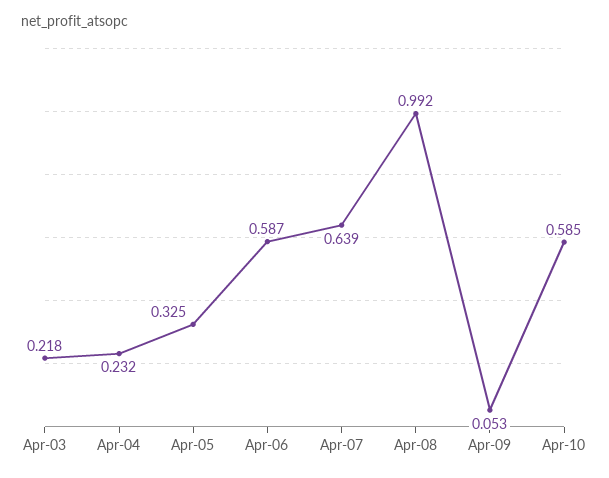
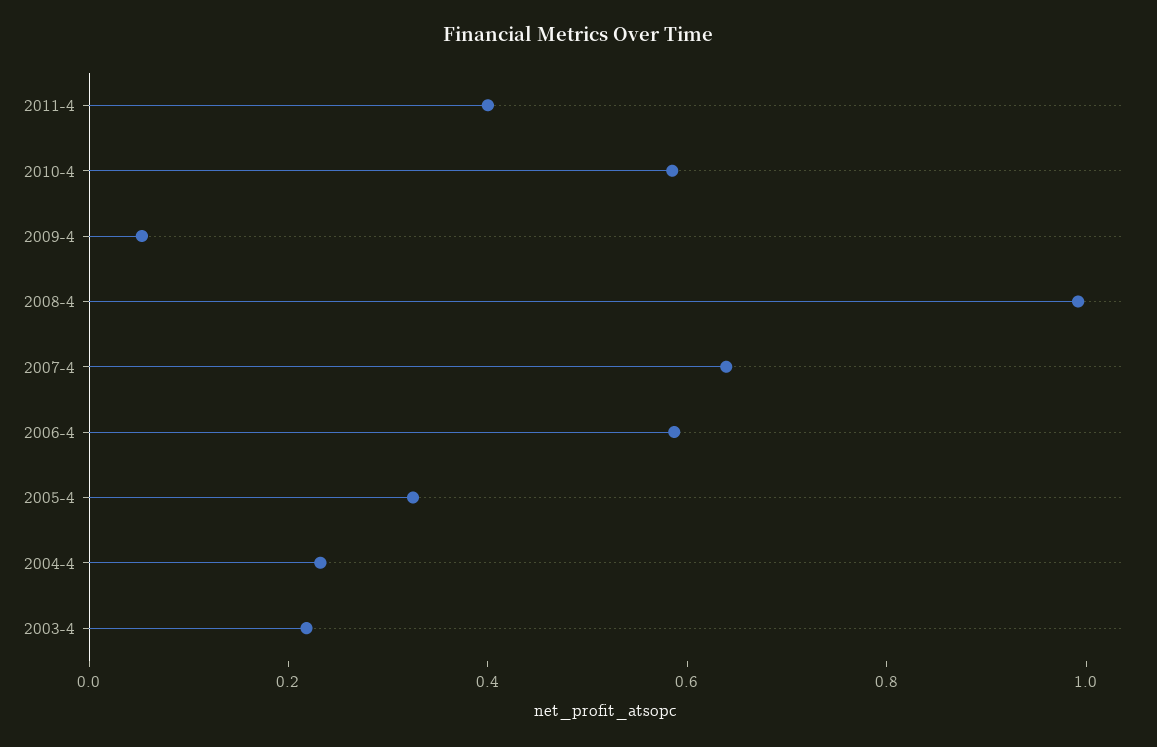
2011-4: none -> 0.4

